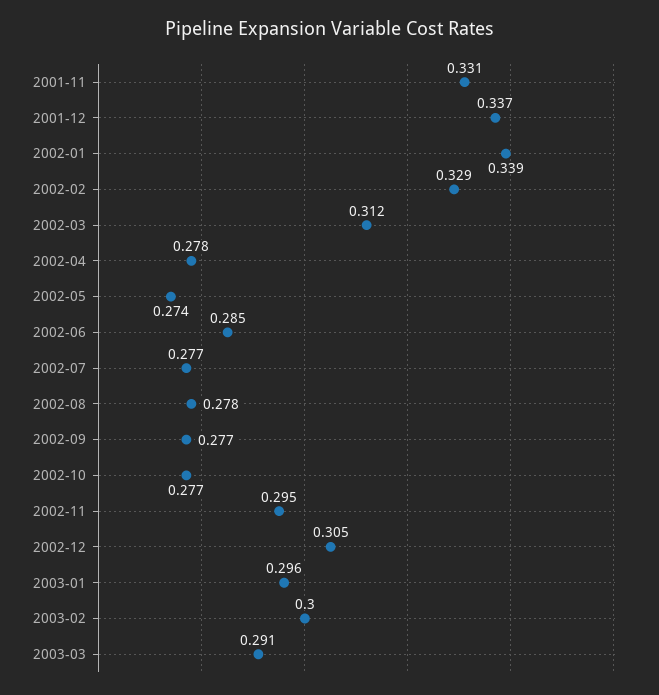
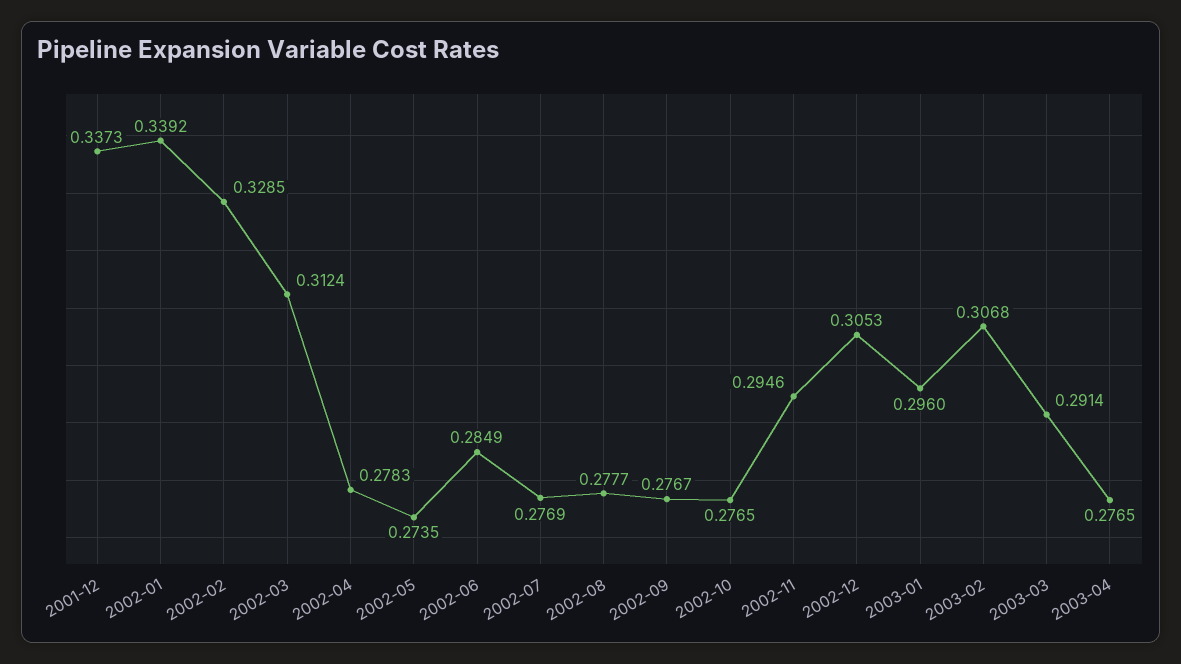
2001-11: 0.331 -> none
2003-02: 0.3 -> 0.3068
2003-04: none -> 0.2765

